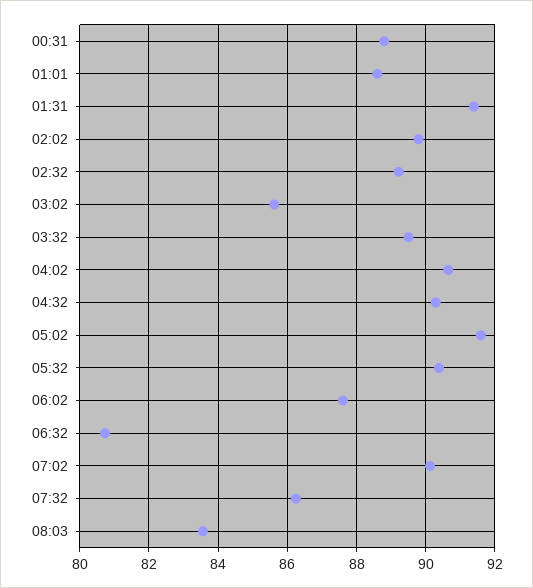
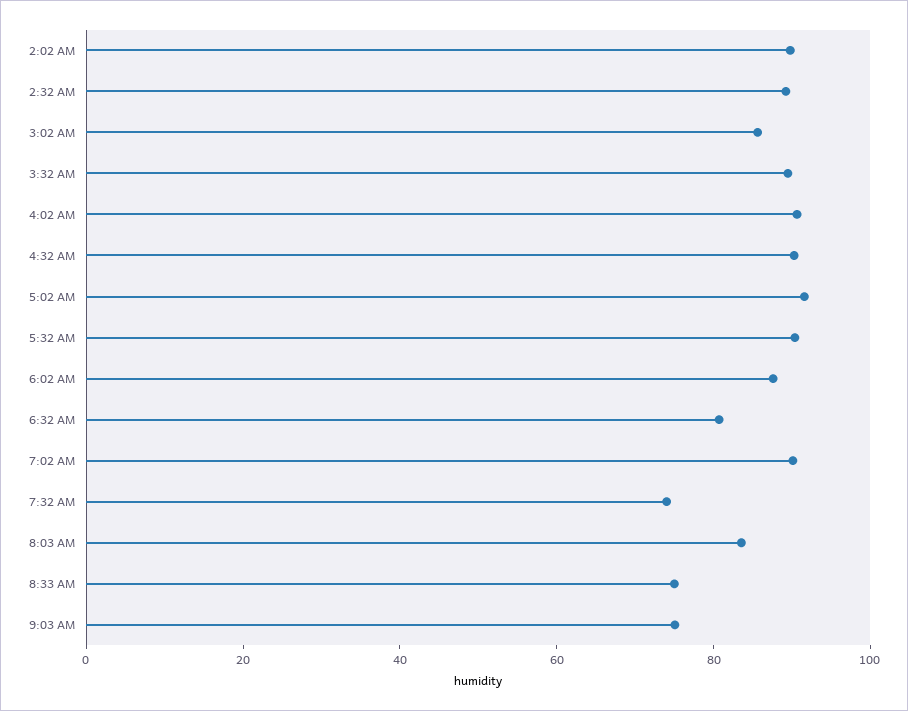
00:31: 88.8 -> none
01:01: 88.6 -> none
01:31: 91.4 -> none
07:32: 86.2 -> 75
8:33 AM: none -> 75
9:03 AM: none -> 75

